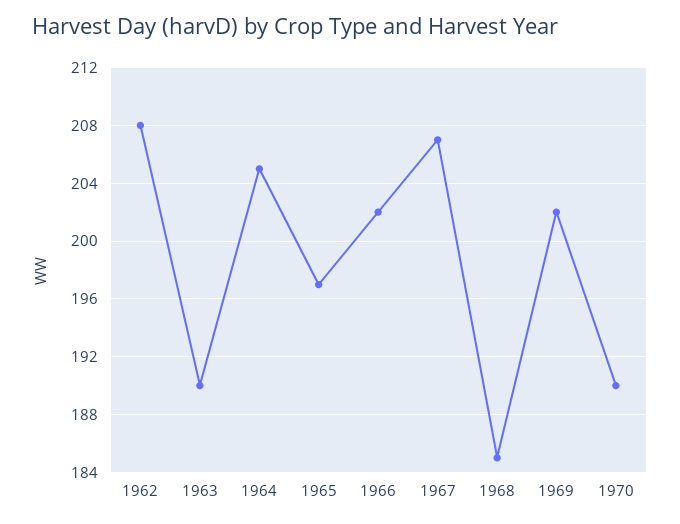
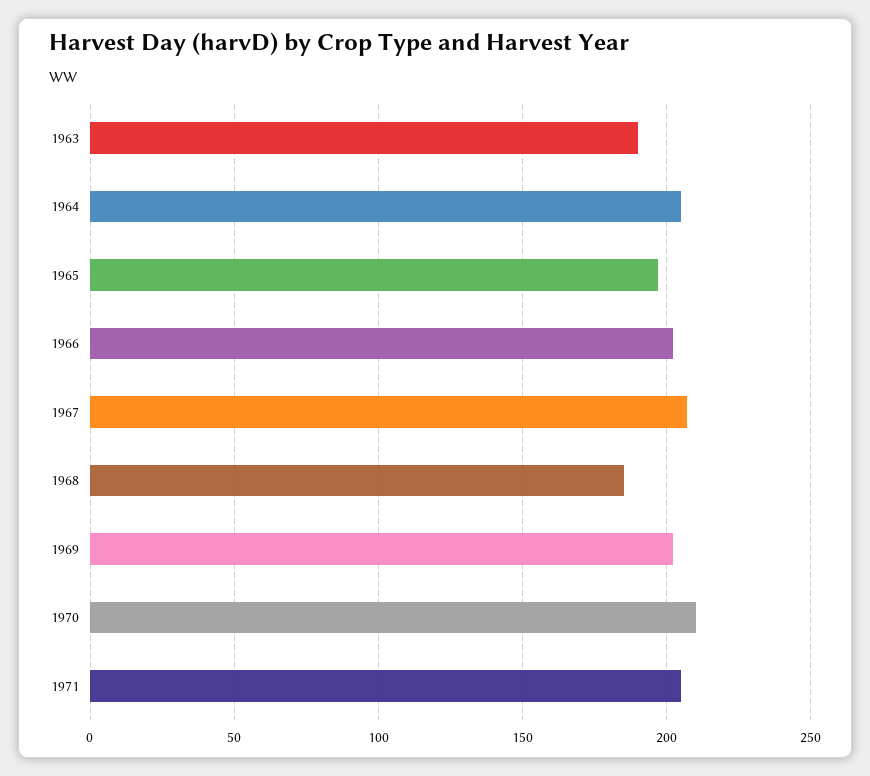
1962: 208 -> none
1970: 190 -> 210
1971: none -> 205

